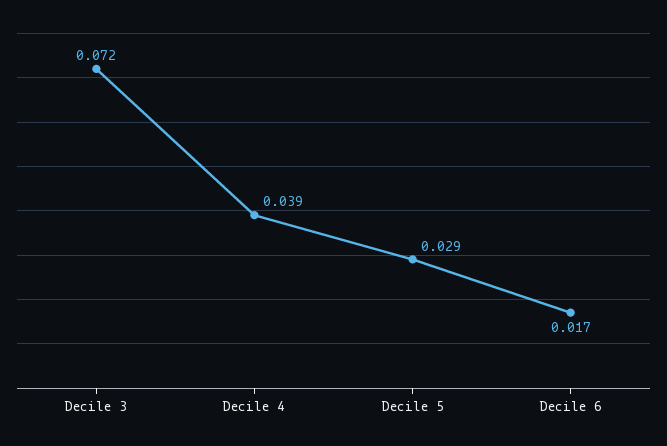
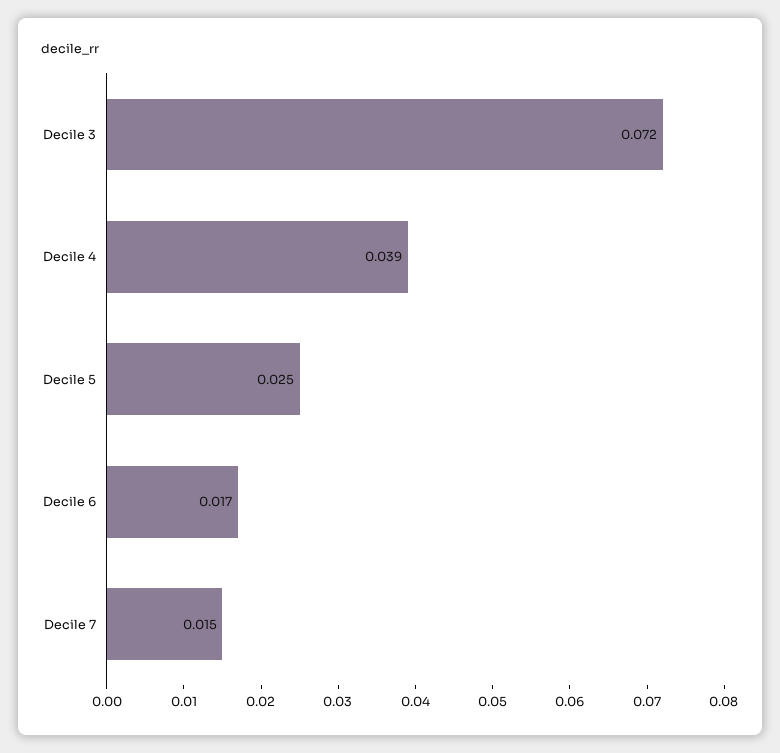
Decile 5: 0.029 -> 0.025
Decile 7: none -> 0.015

